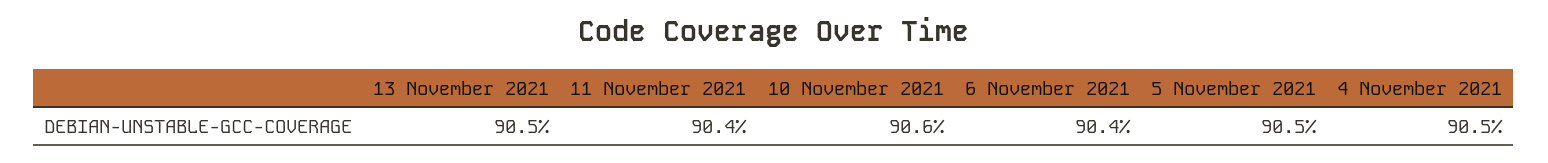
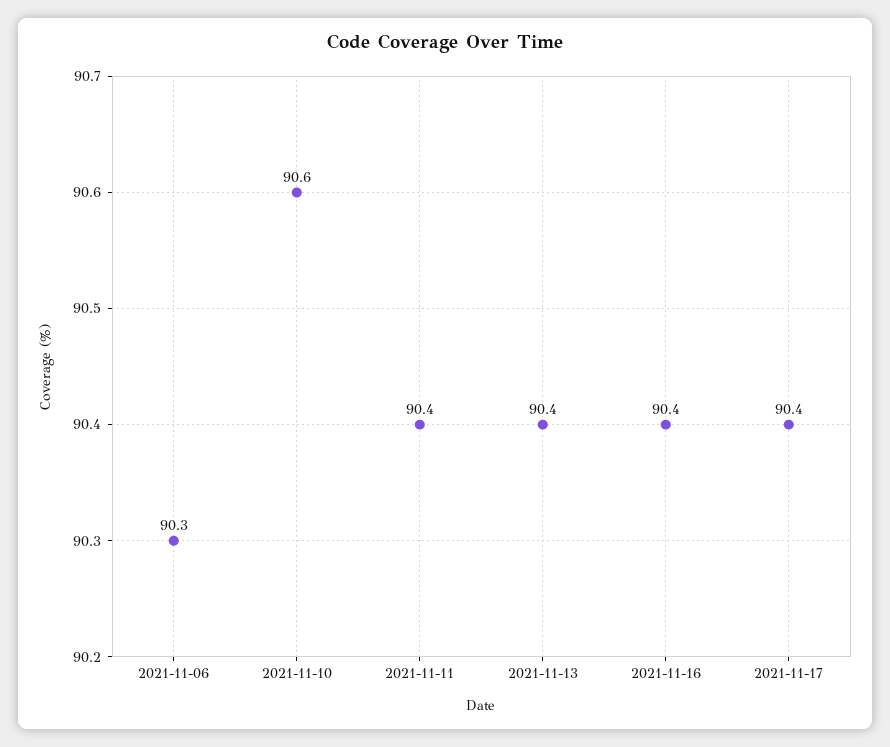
13 November 2021: 90.5 -> 90.4
6 November 2021: 90.4 -> 90.3
5 November 2021: 90.5 -> none
4 November 2021: 90.5 -> none
2021-11-16: none -> 90.4
2021-11-17: none -> 90.4

